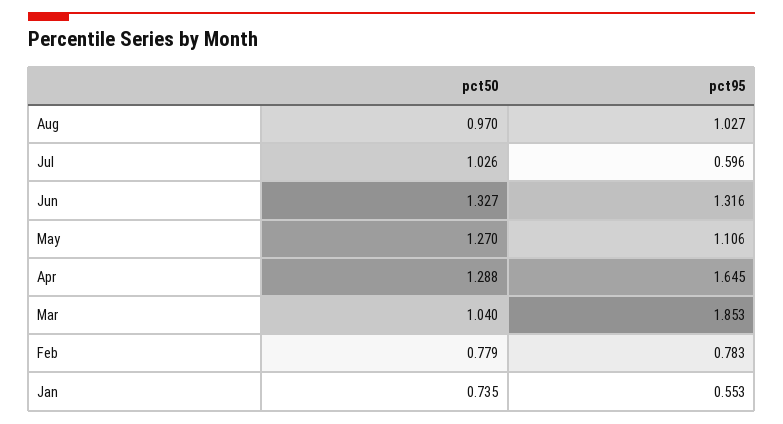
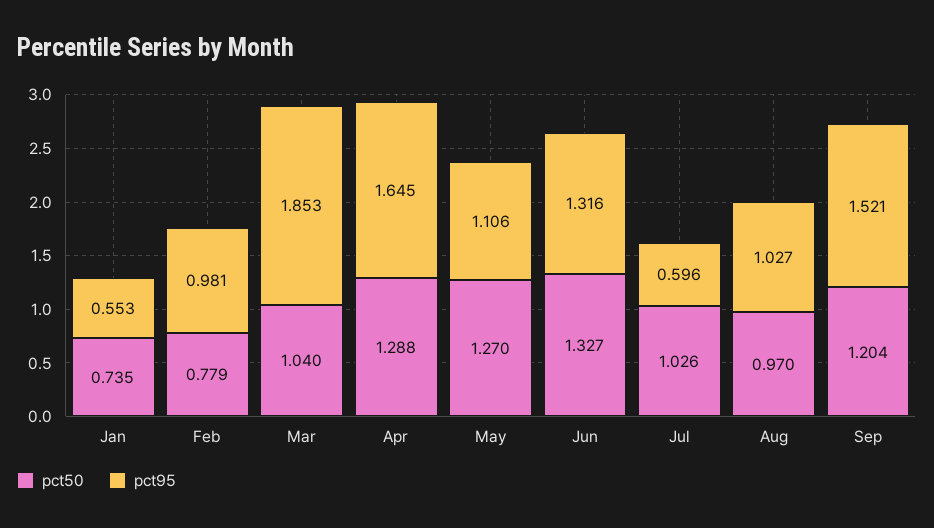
pct95, Feb: 0.783 -> 0.981
pct50, Sep: none -> 1.204
pct95, Sep: none -> 1.521

